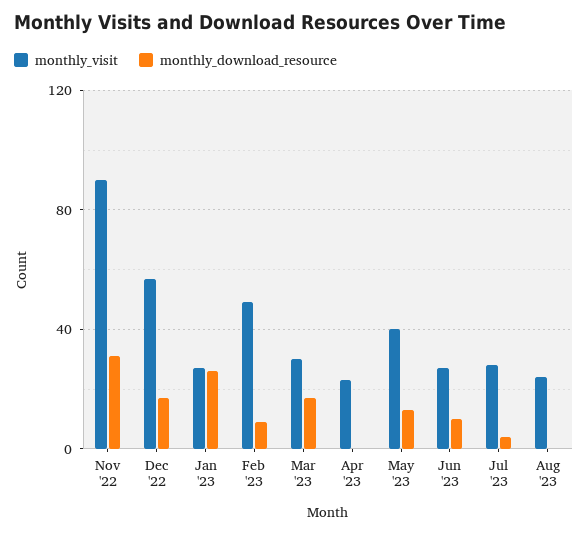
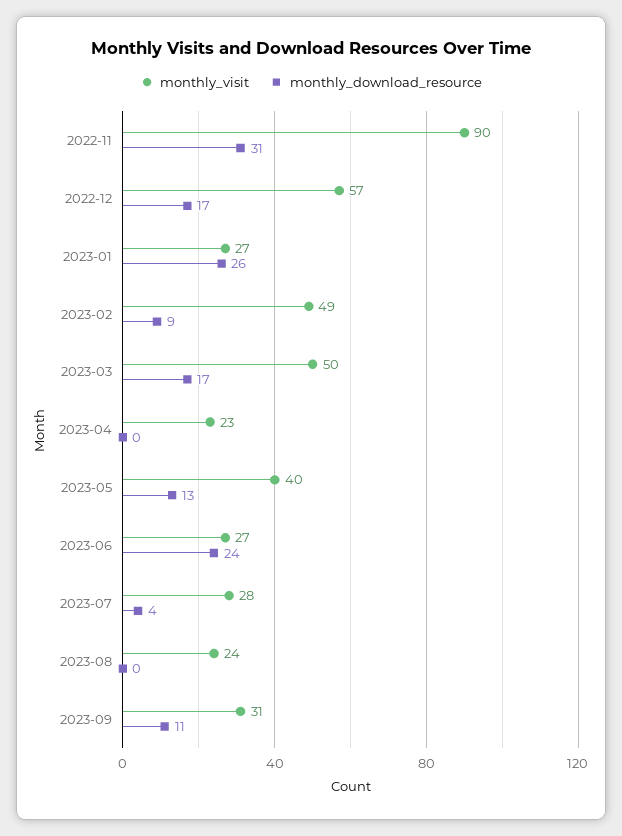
monthly_visit, Mar '23: 30 -> 50
monthly_download_resource, Jun '23: 10 -> 24
monthly_visit, 2023-09: none -> 31
monthly_download_resource, 2023-09: none -> 11

